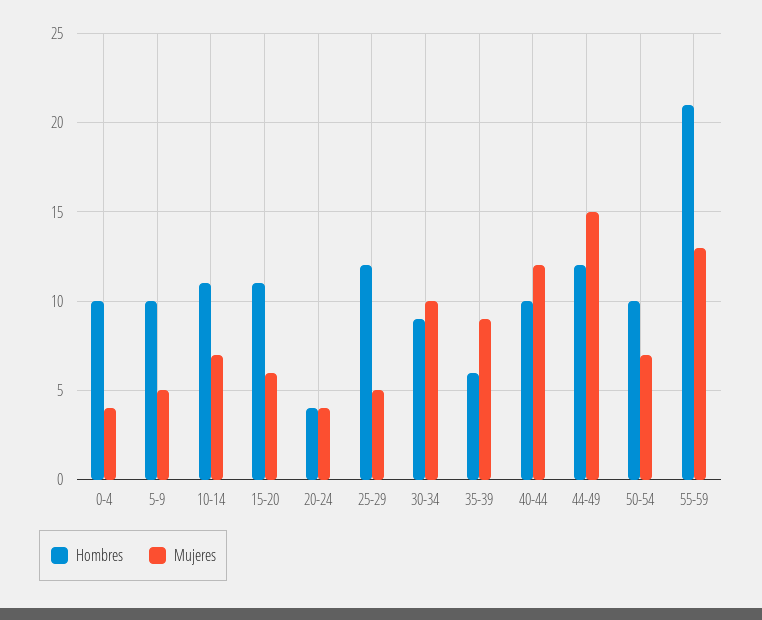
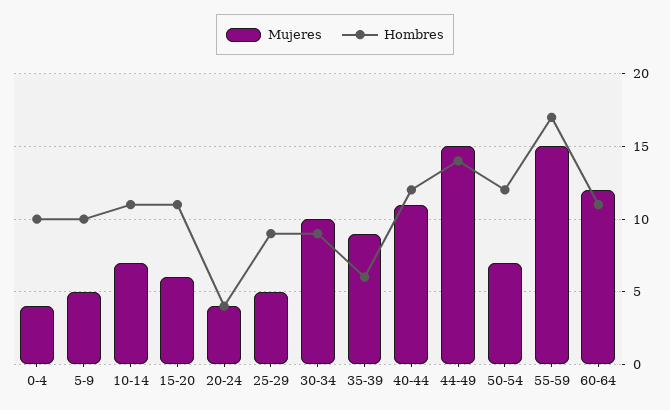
Hombres, 25-29: 12 -> 9
Hombres, 40-44: 10 -> 12
Mujeres, 40-44: 12 -> 11
Hombres, 44-49: 12 -> 14
Hombres, 50-54: 10 -> 12
Hombres, 55-59: 21 -> 17
Mujeres, 55-59: 13 -> 15
Mujeres, 60-64: none -> 12
Hombres, 60-64: none -> 11

